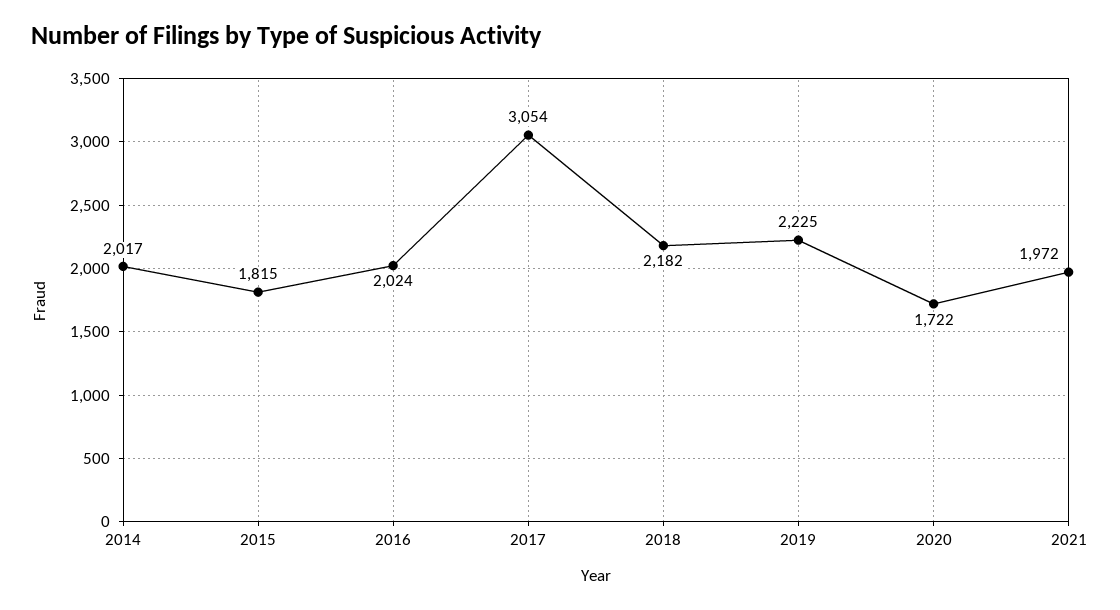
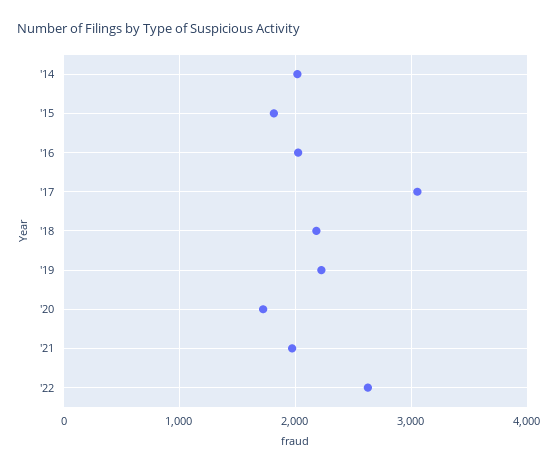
'22: none -> 2600

